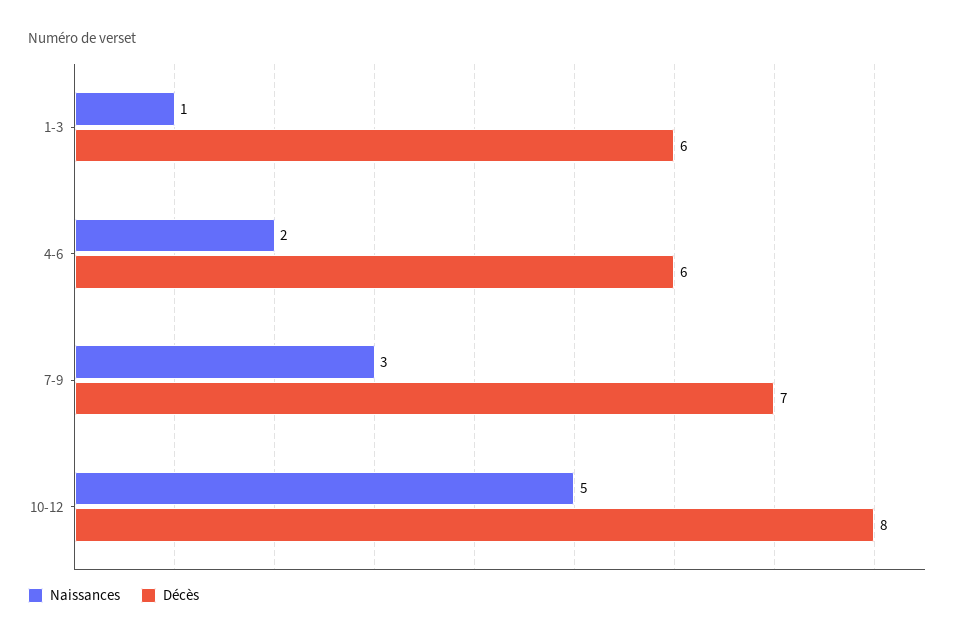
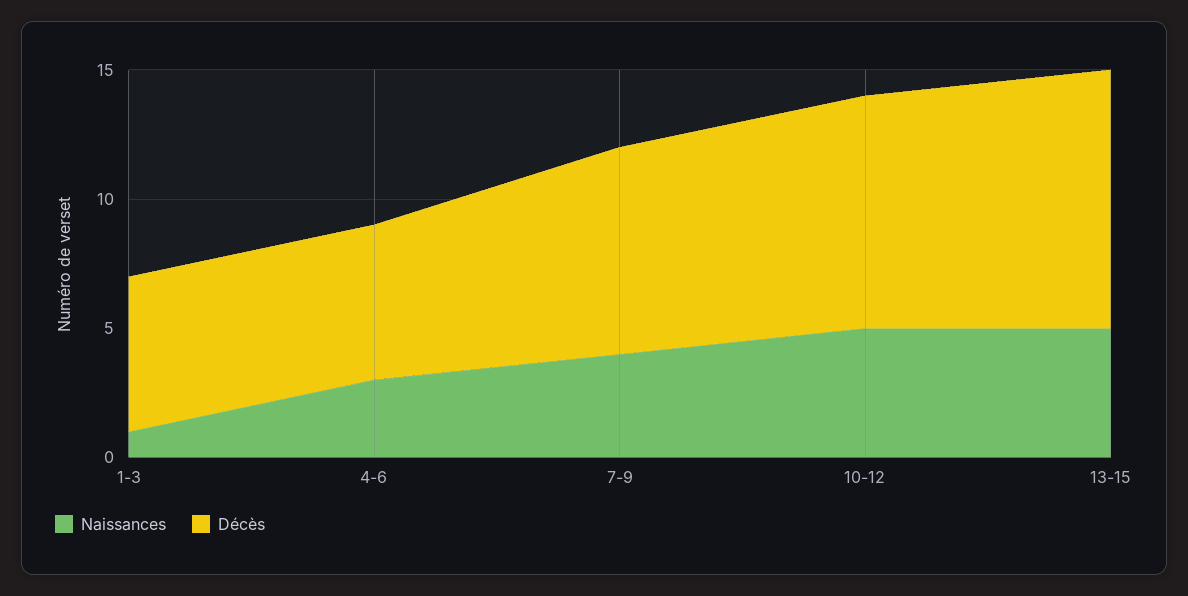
Naissances, 4-6: 2 -> 3
Naissances, 7-9: 3 -> 4
Décès, 7-9: 7 -> 8
Décès, 10-12: 8 -> 9
Naissances, 13-15: none -> 5
Décès, 13-15: none -> 10

